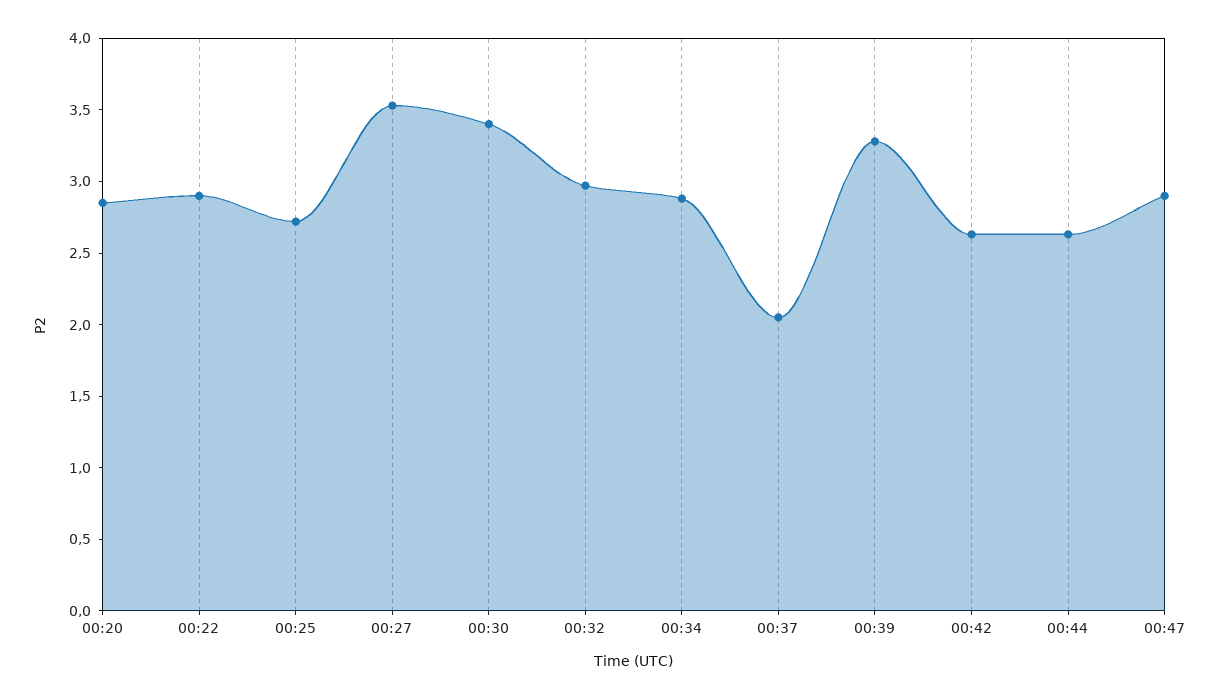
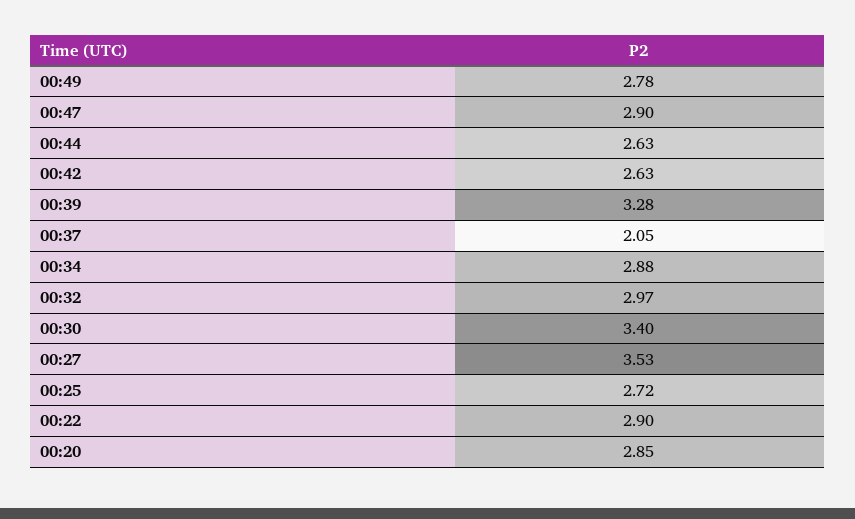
00:49: none -> 2.78

